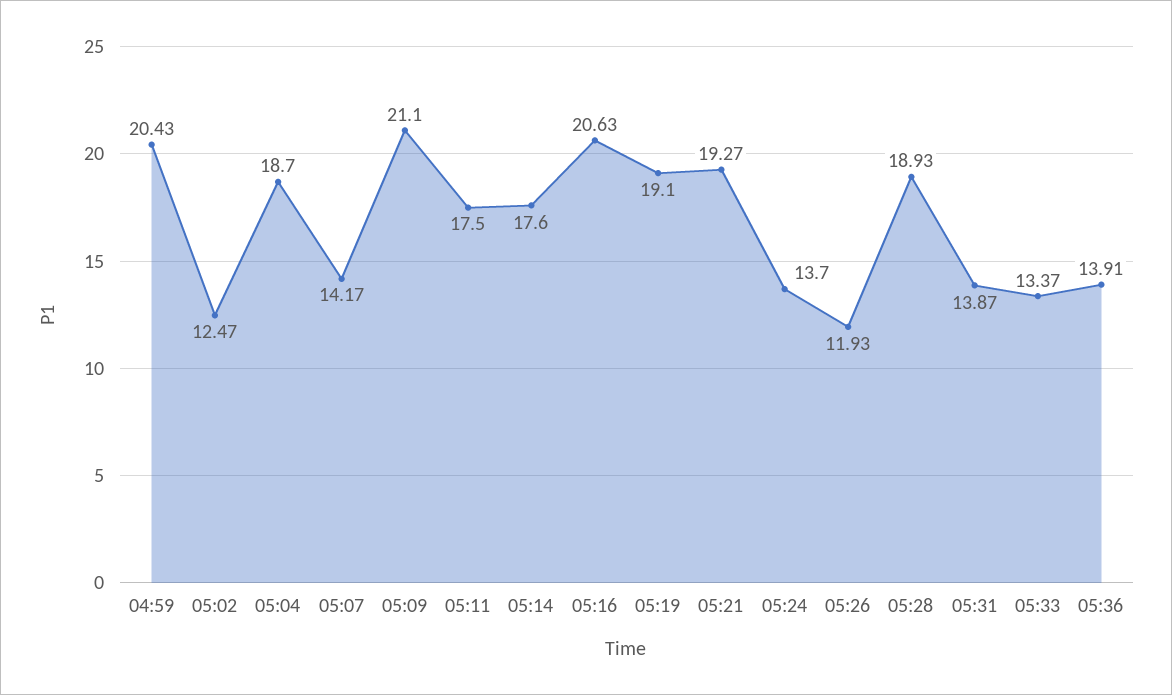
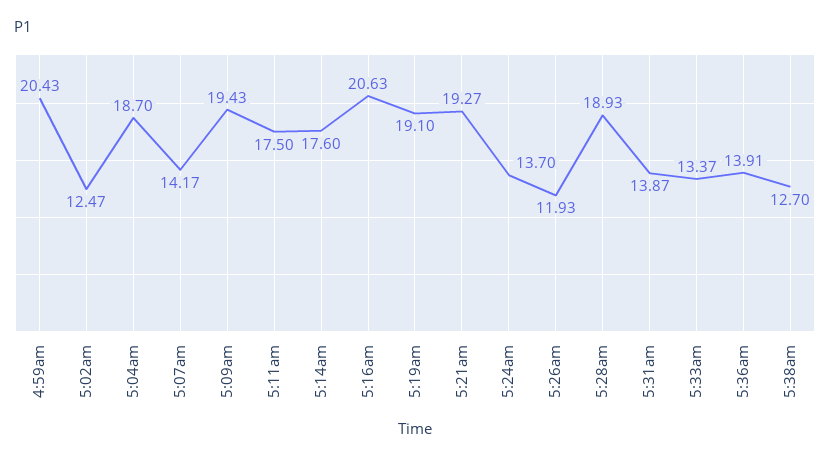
05:09: 21.1 -> 19.43
5:38am: none -> 12.7

